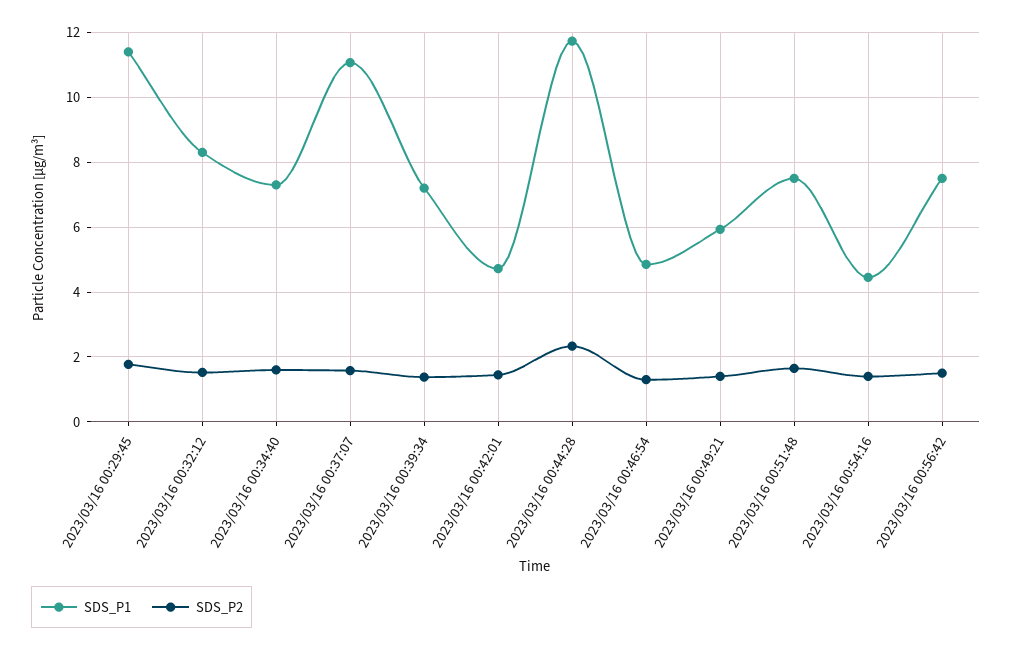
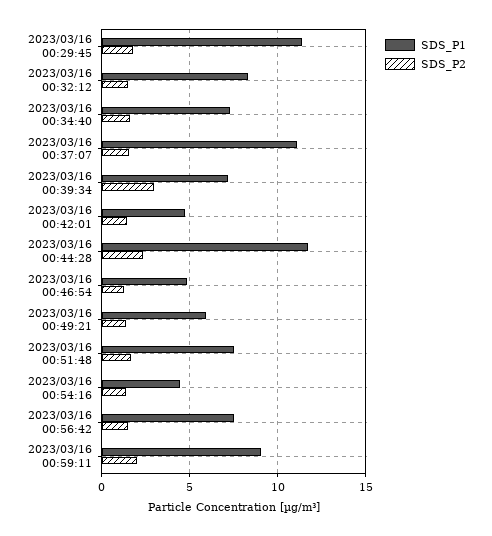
SDS_P2, 2023/03/16 00:39:34: 1.4 -> 3
SDS_P1, 2023/03/16 00:59:11: none -> 9
SDS_P2, 2023/03/16 00:59:11: none -> 2

